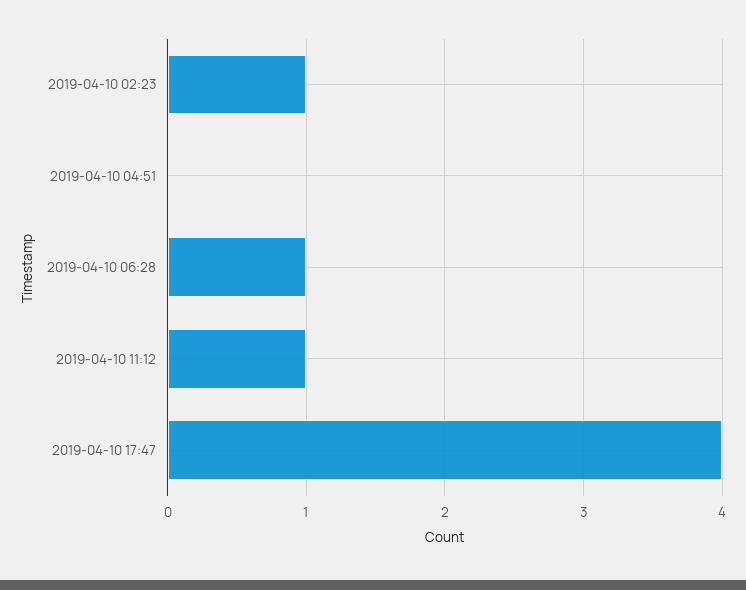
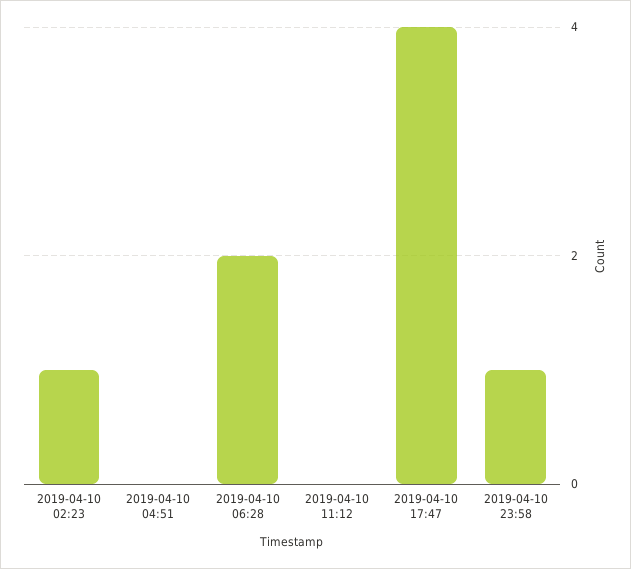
2019-04-10 06:28: 1 -> 2
2019-04-10 11:12: 1 -> 0
2019-04-10 23:58: none -> 1

